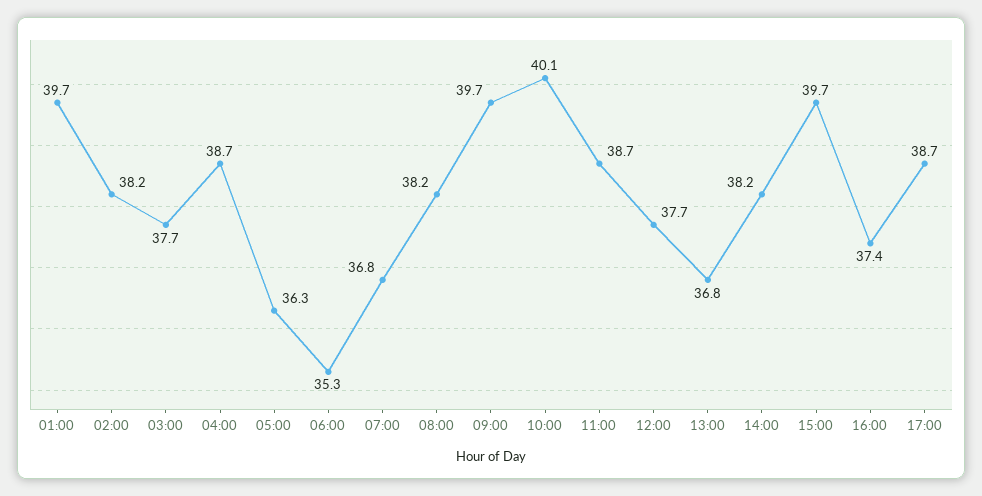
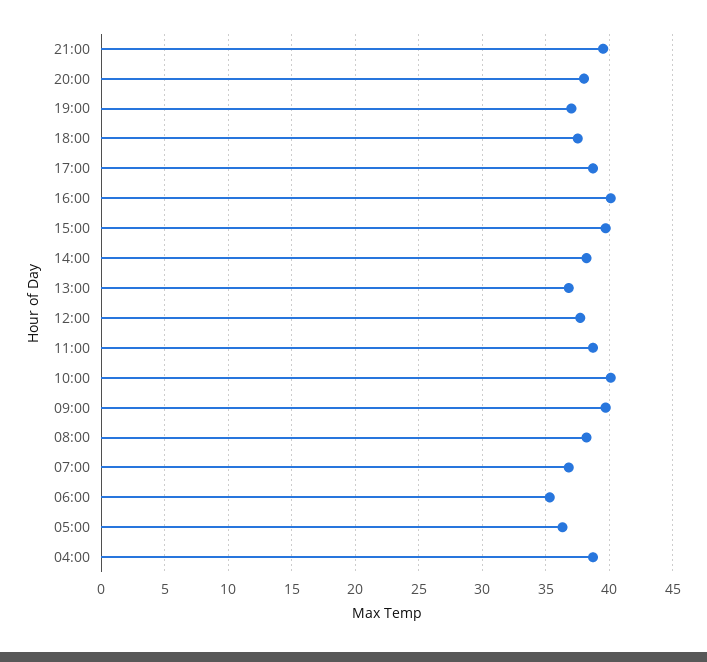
01:00: 39.7 -> none
02:00: 38.2 -> none
03:00: 37.7 -> none
16:00: 37.4 -> 40
21:00: none -> 39.5
20:00: none -> 38
19:00: none -> 37
18:00: none -> 37.5

